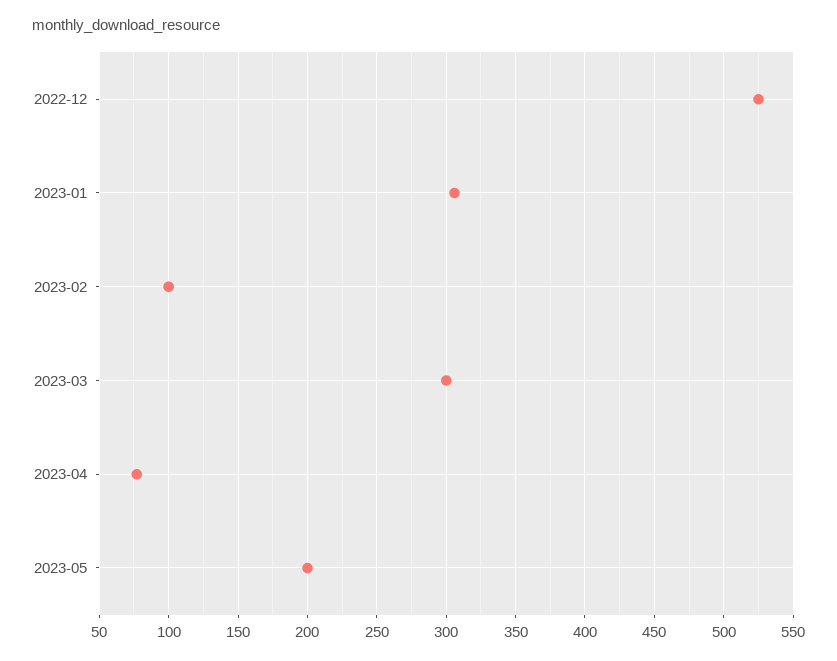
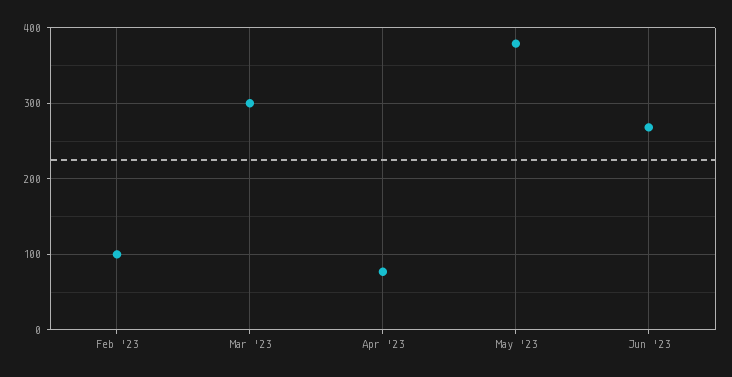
2022-12: 525 -> none
2023-01: 305 -> none
2023-05: 200 -> 380
Jun '23: none -> 270

